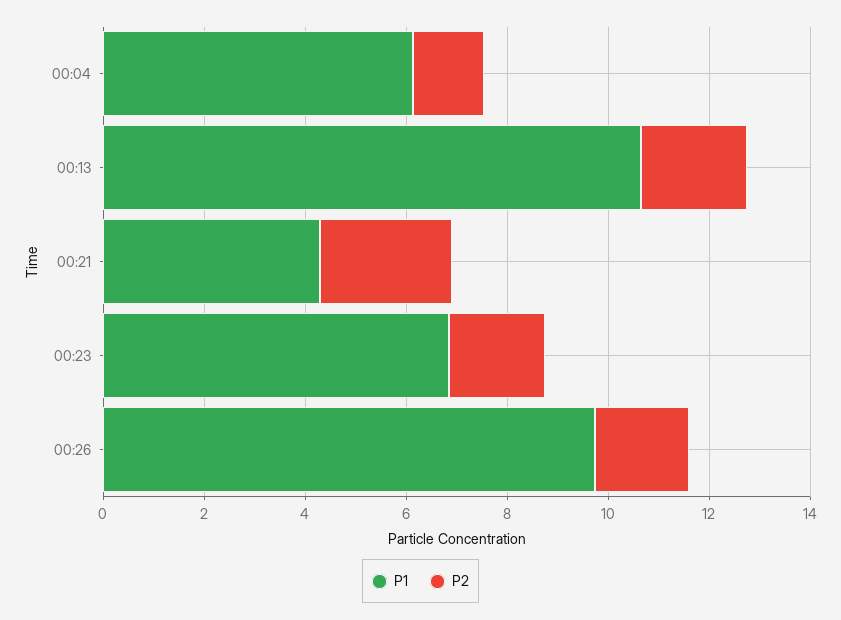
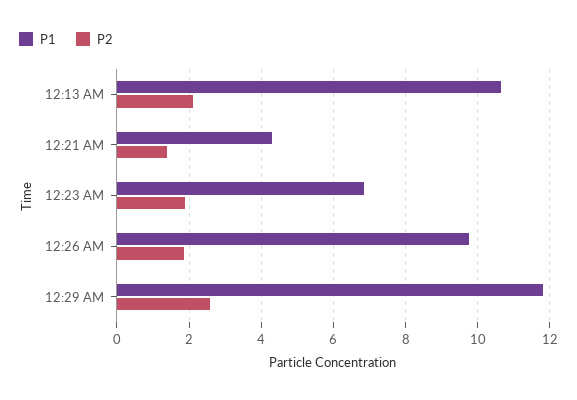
P1, 00:04: 6 -> none
P2, 00:04: 1.5 -> none
P2, 00:21: 2.5 -> 1.4
P1, 12:29 AM: none -> 11.8
P2, 12:29 AM: none -> 2.6

